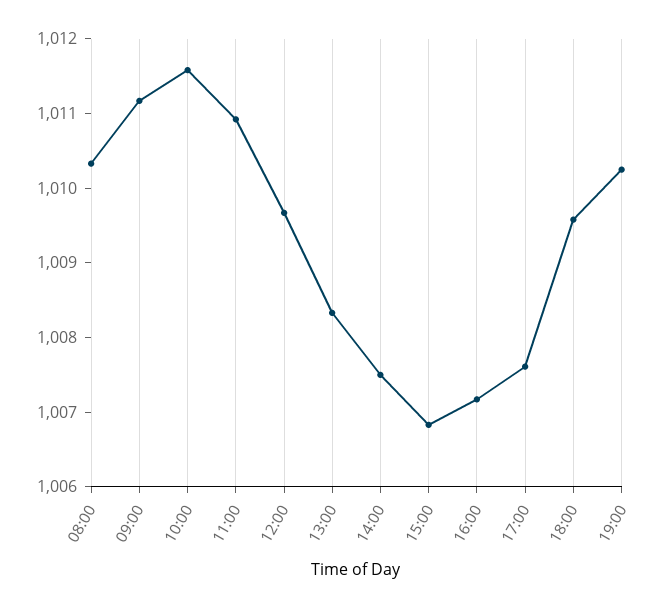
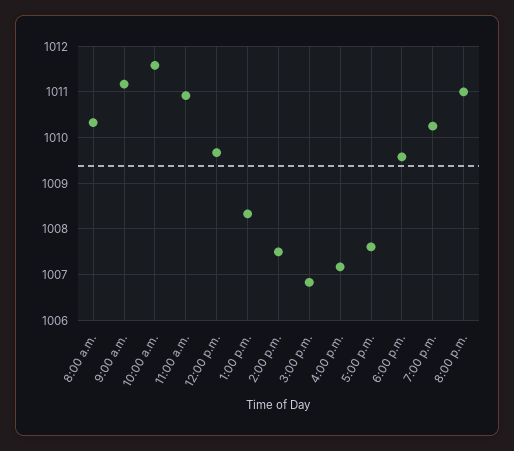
8:00 p.m.: none -> 1011

